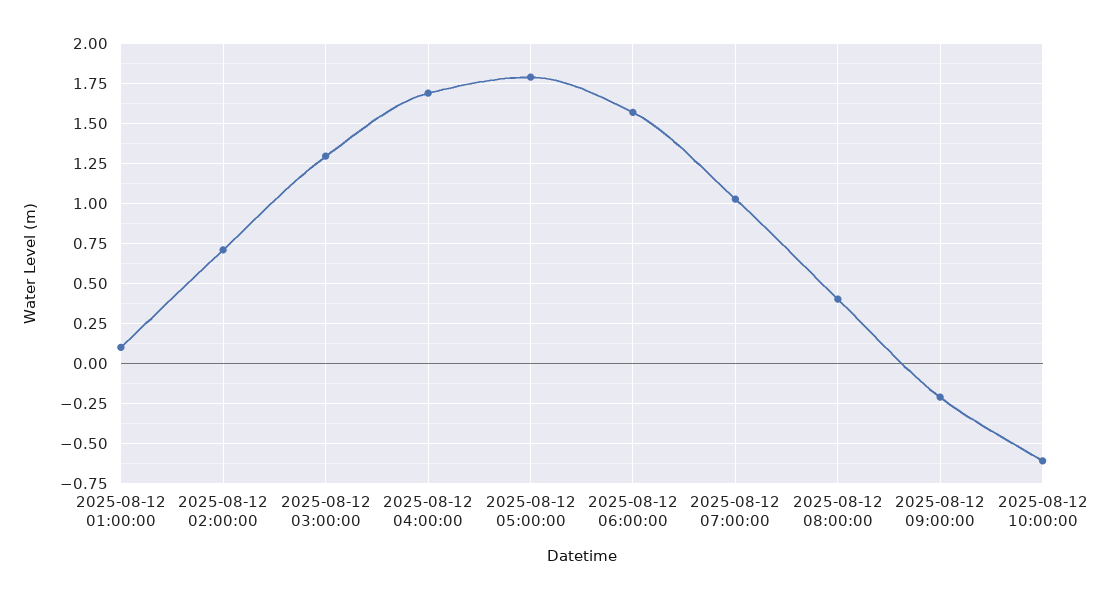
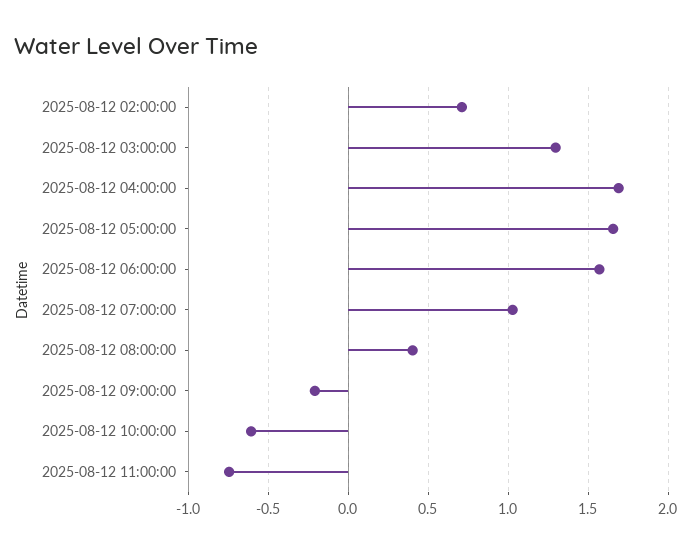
2025-08-12 01:00:00: 0.1 -> none
2025-08-12 05:00:00: 1.8 -> 1.65
2025-08-12 11:00:00: none -> -0.75

